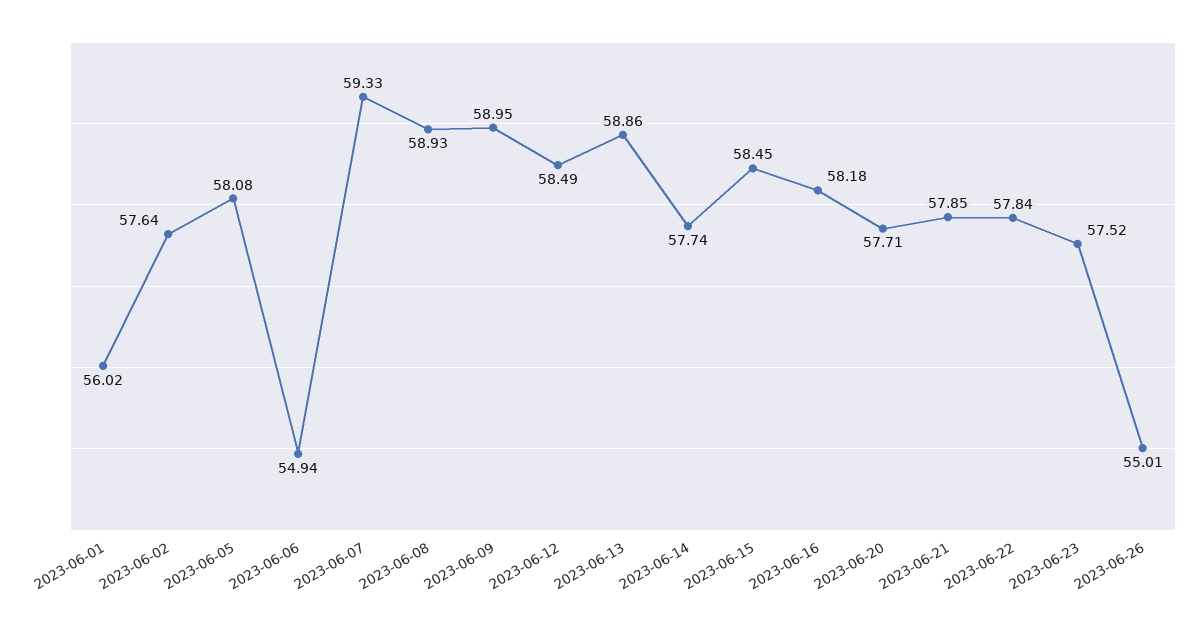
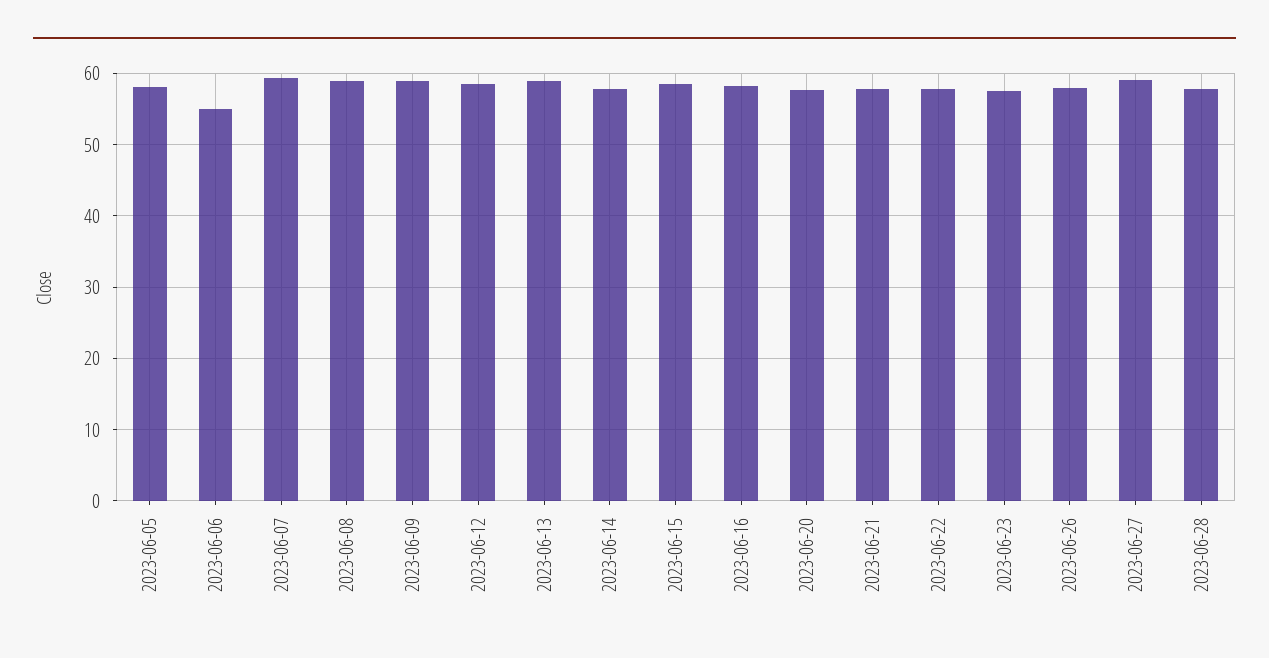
2023-06-01: 56.02 -> none
2023-06-02: 57.64 -> none
2023-06-26: 55.01 -> 58
2023-06-27: none -> 59
2023-06-28: none -> 58

